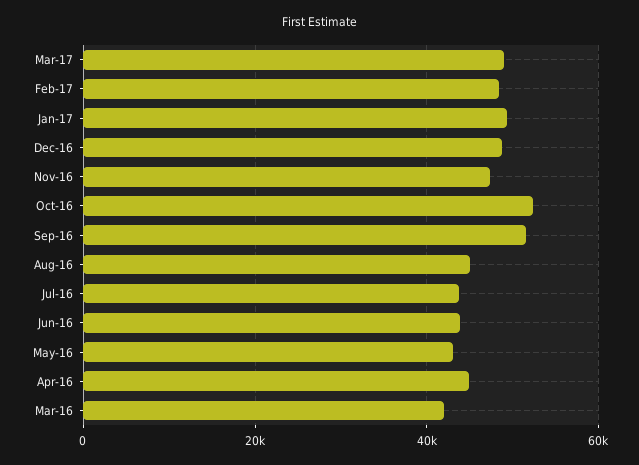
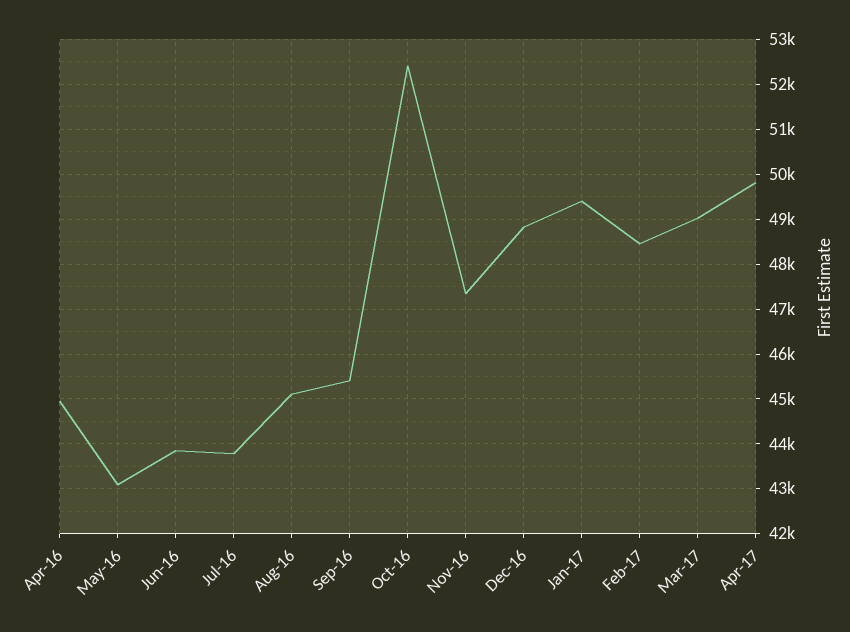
Sep-16: 52000 -> 45400
Mar-16: 42000 -> none
Apr-17: none -> 49800

